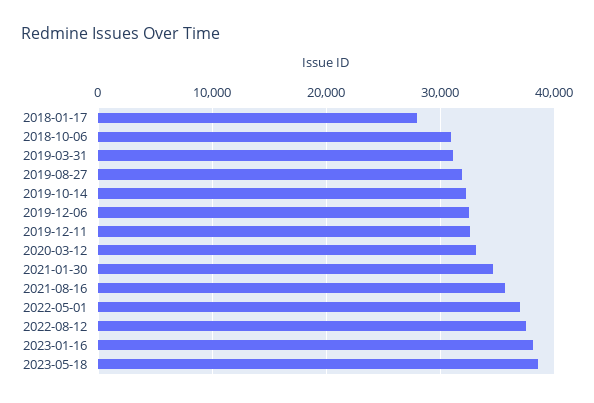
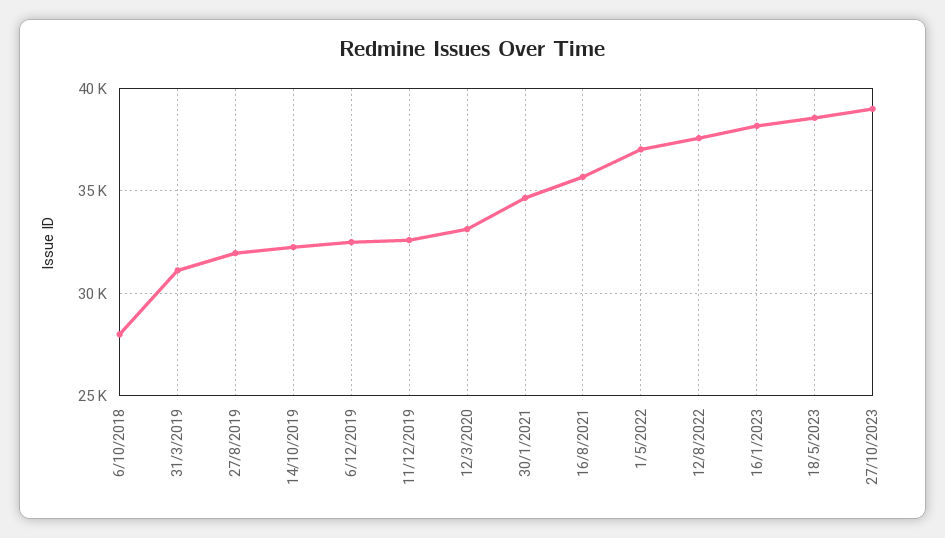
2018-01-17: 28000 -> none
2018-10-06: 31000 -> 28000
27/10/2023: none -> 39000

